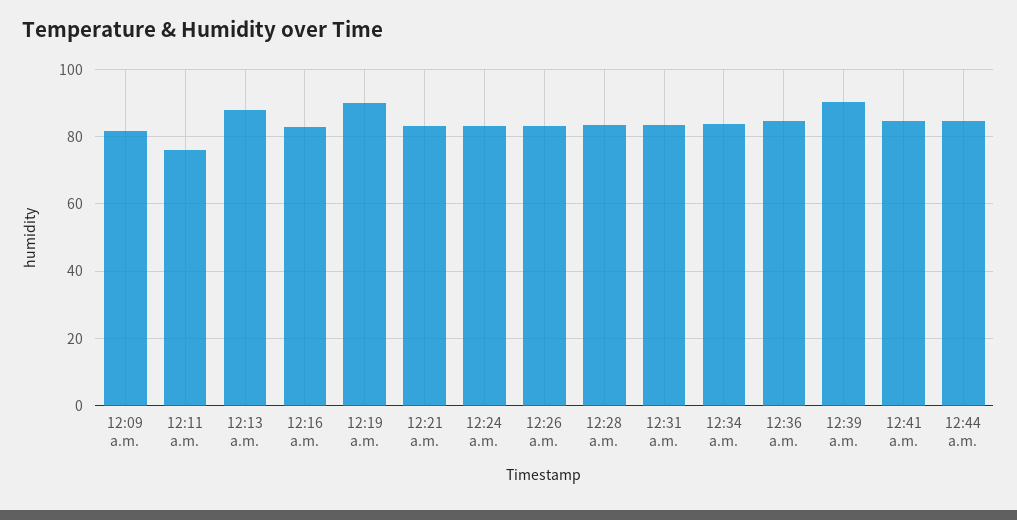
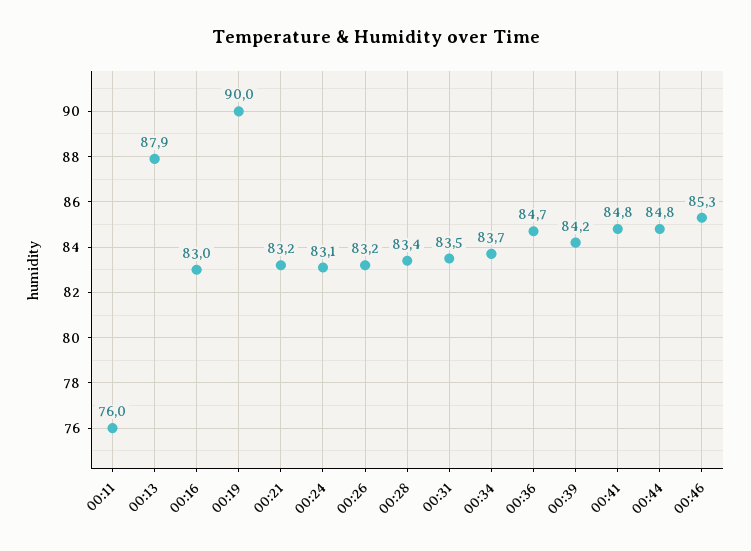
12:09 a.m.: 82 -> none
12:39 a.m.: 90 -> 84.2
00:46: none -> 85.3

